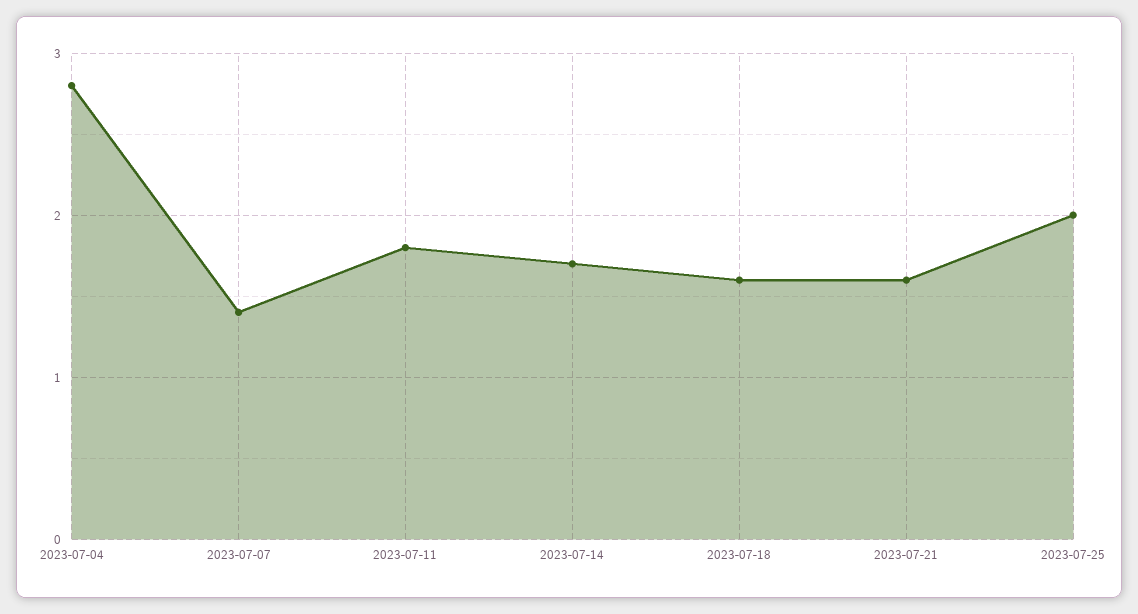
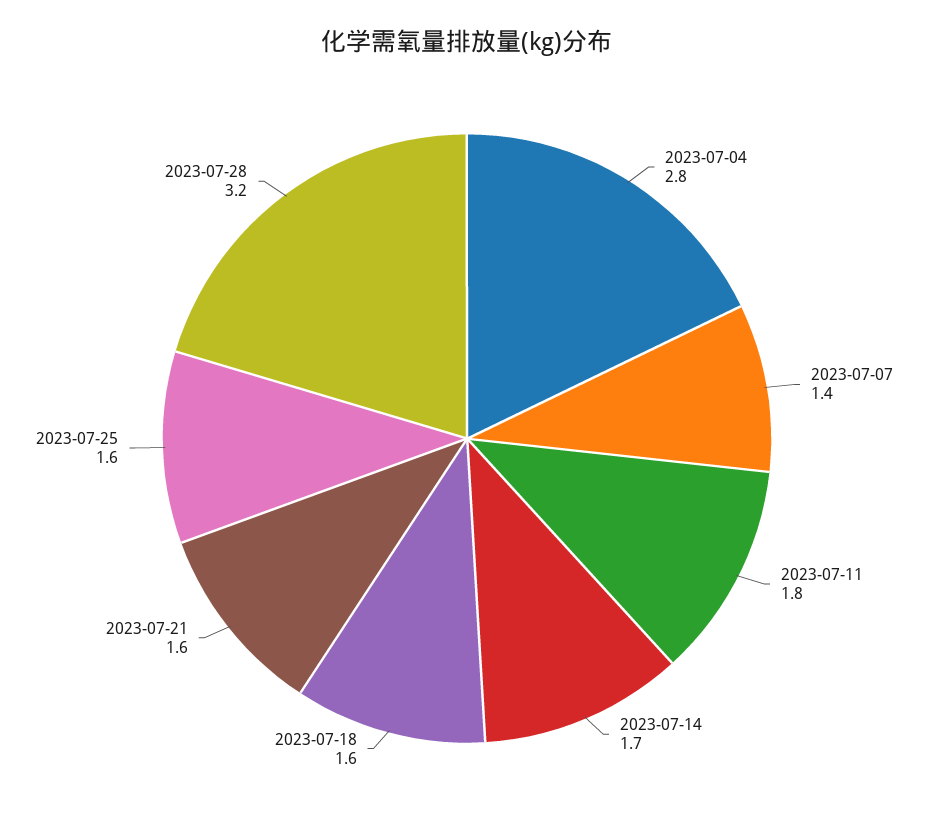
2023-07-25: 2 -> 1.6
2023-07-28: none -> 3.2

